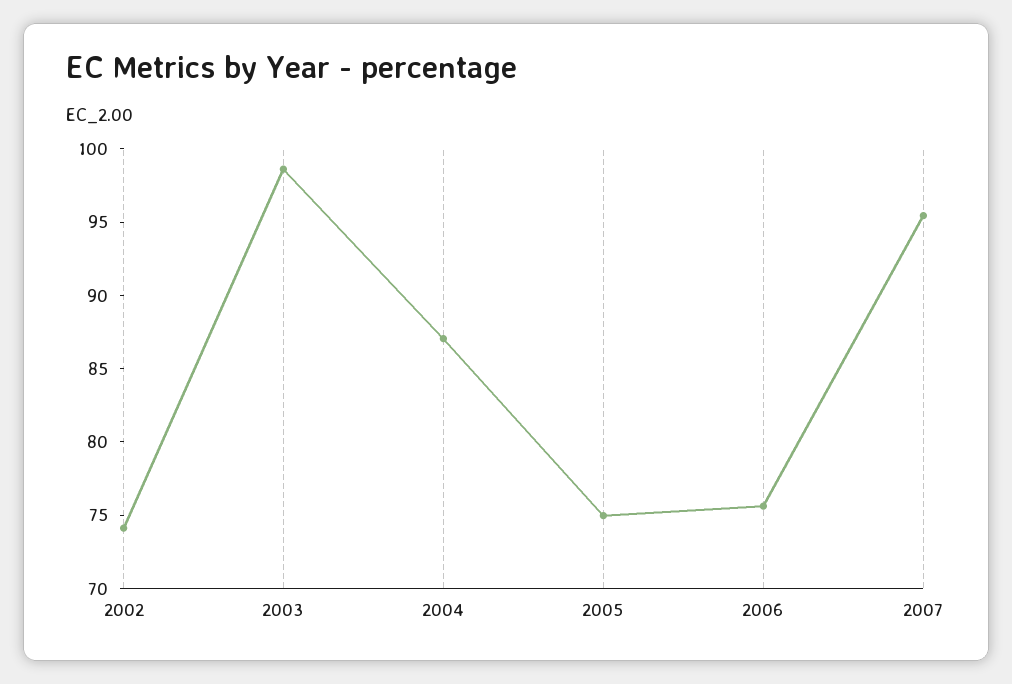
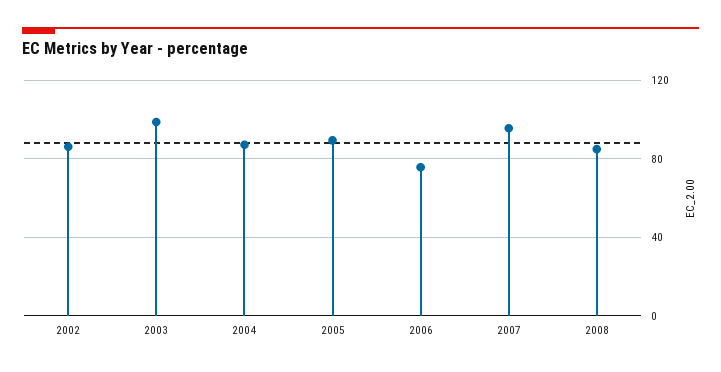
2002: 74 -> 85
2005: 75 -> 90
2008: none -> 85

